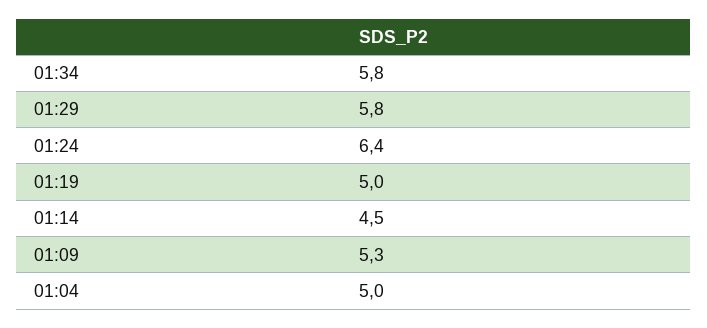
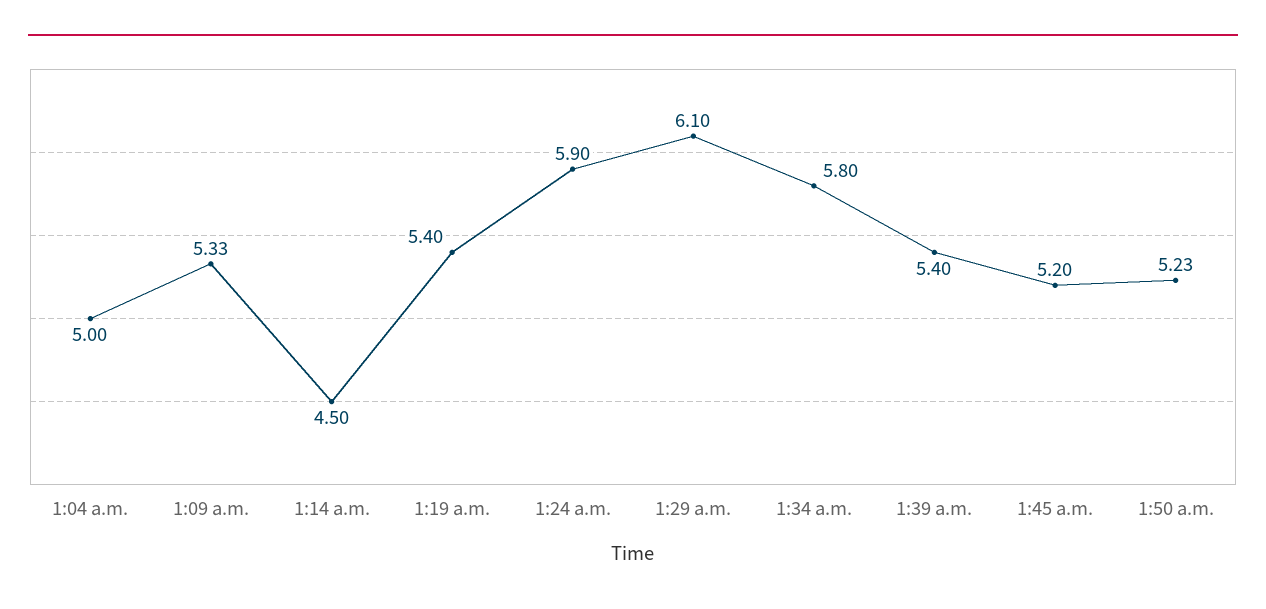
01:29: 5.8 -> 6.1
01:24: 6.4 -> 5.9
01:19: 5 -> 5.4
01:09: 5.3 -> 5.33
1:39 a.m.: none -> 5.4
1:45 a.m.: none -> 5.2
1:50 a.m.: none -> 5.23

